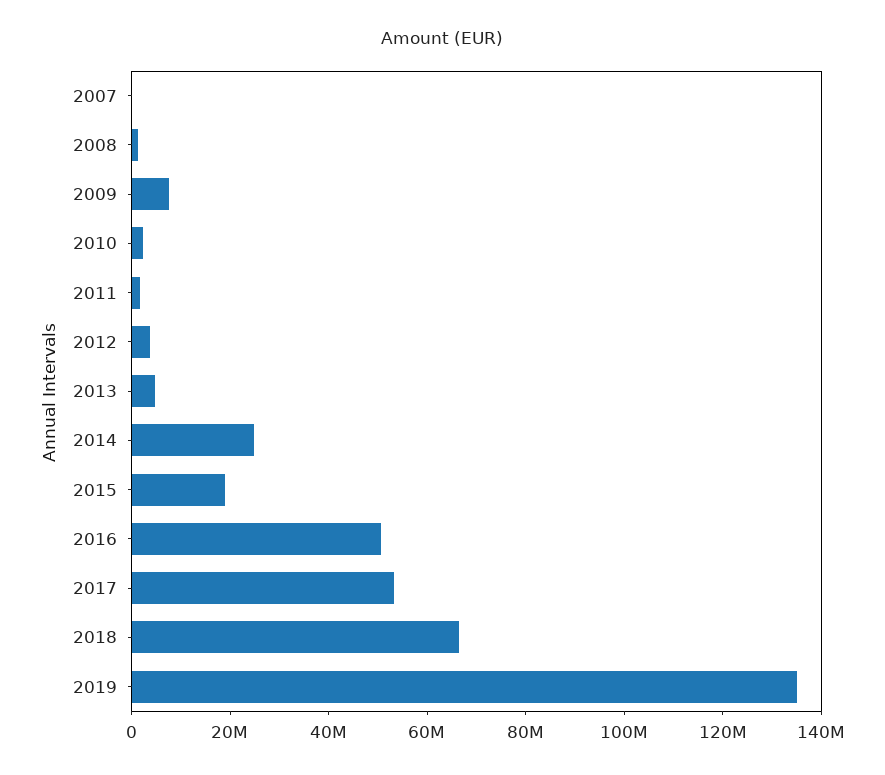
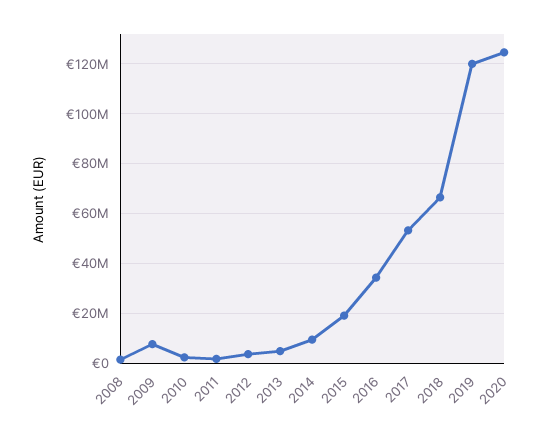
2007: 0 -> none
2014: 25000000 -> 10000000
2016: 50000000 -> 35000000
2019: 135000000 -> 120000000
2020: none -> 125000000

